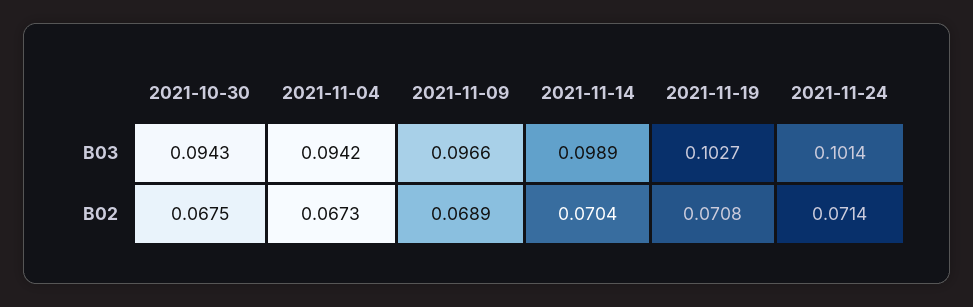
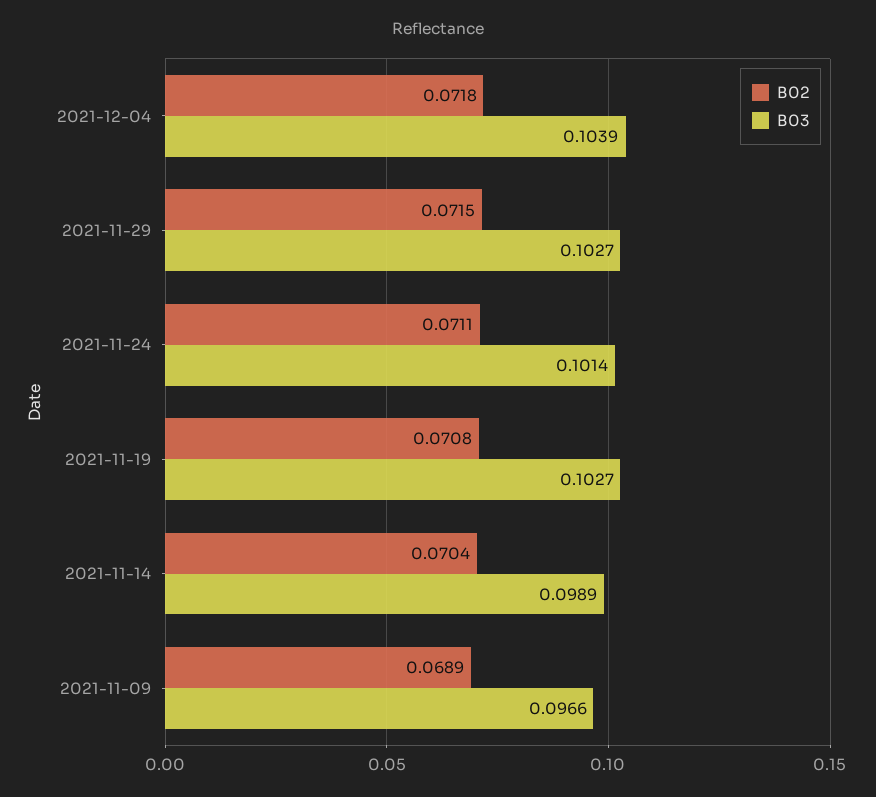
B03, 2021-10-30: 0.0943 -> none
B03, 2021-11-04: 0.0942 -> none
B02, 2021-10-30: 0.0675 -> none
B02, 2021-11-04: 0.0673 -> none
B02, 2021-11-24: 0.0714 -> 0.0711
B02, 2021-12-04: none -> 0.0718
B03, 2021-12-04: none -> 0.1039
B02, 2021-11-29: none -> 0.0715
B03, 2021-11-29: none -> 0.1027

